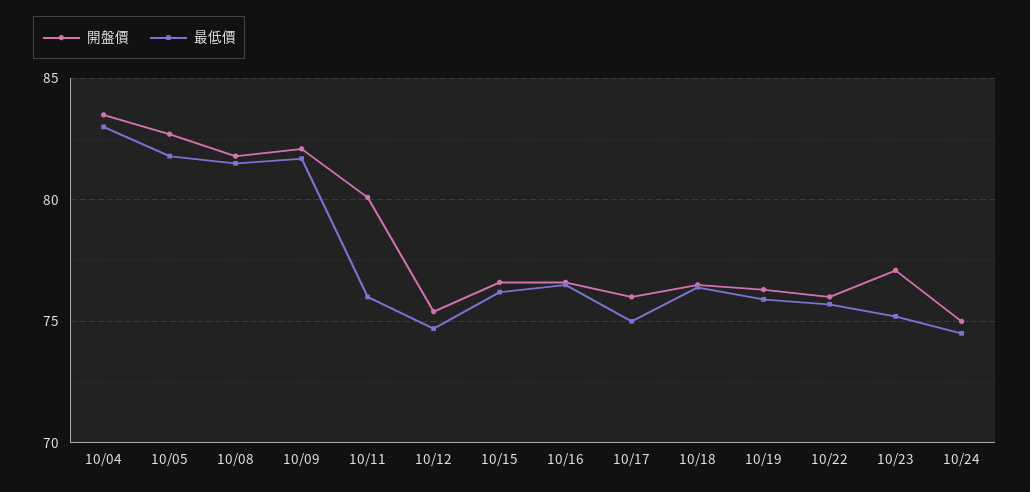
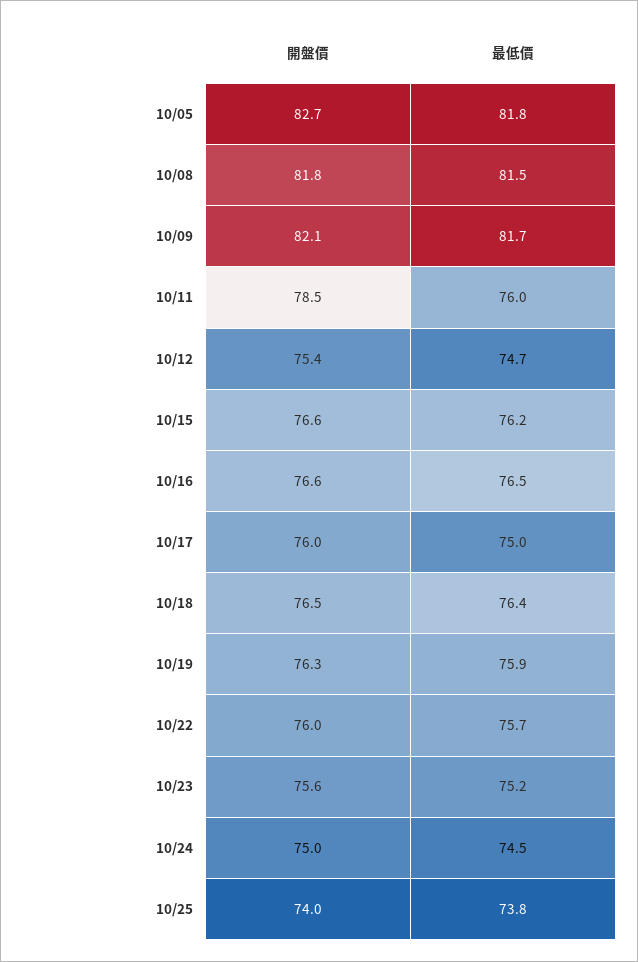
開盤價, 10/04: 83.5 -> none
最低價, 10/04: 83 -> none
開盤價, 10/11: 80 -> 78.5
開盤價, 10/23: 77 -> 75.6
開盤價, 10/25: none -> 74
最低價, 10/25: none -> 73.8

